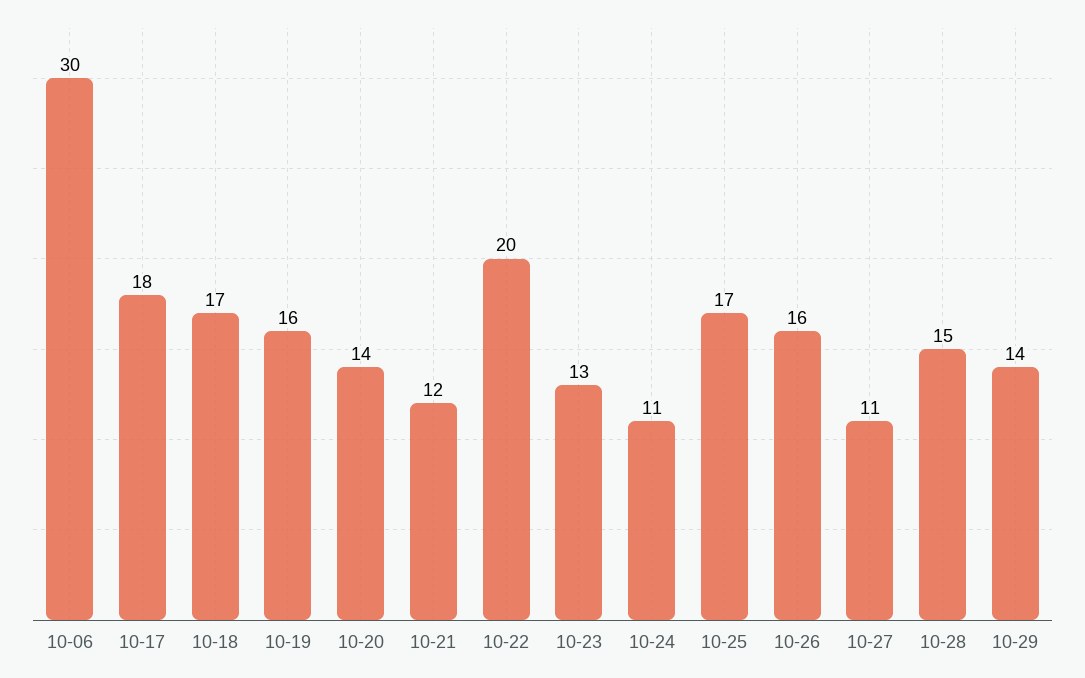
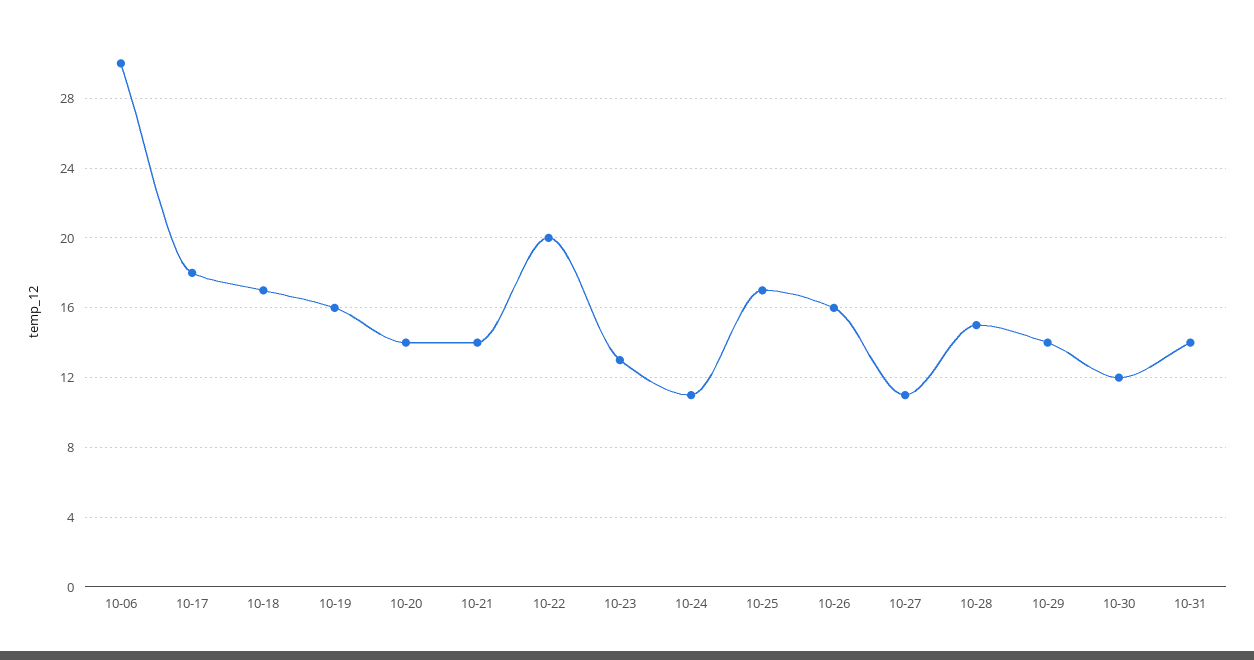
10-21: 12 -> 14
10-30: none -> 12
10-31: none -> 14

